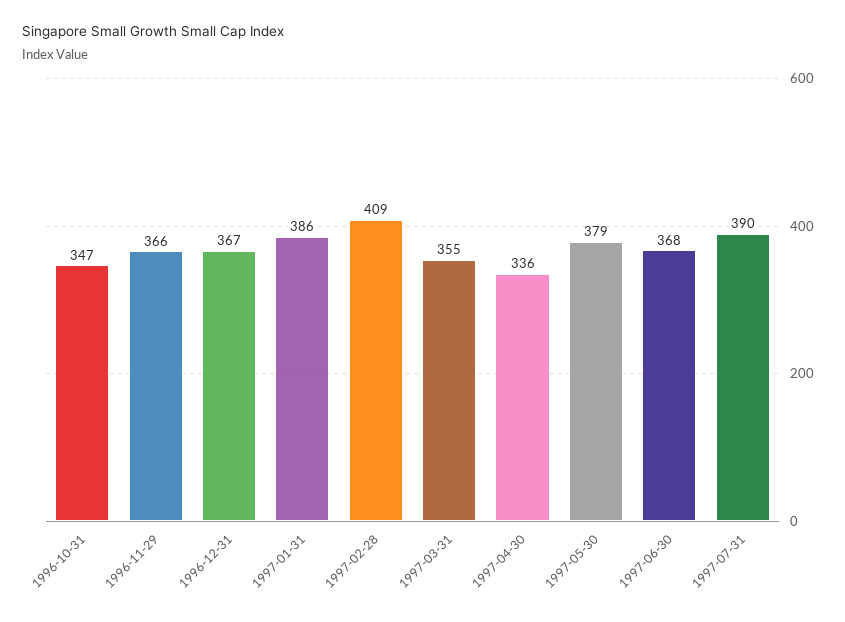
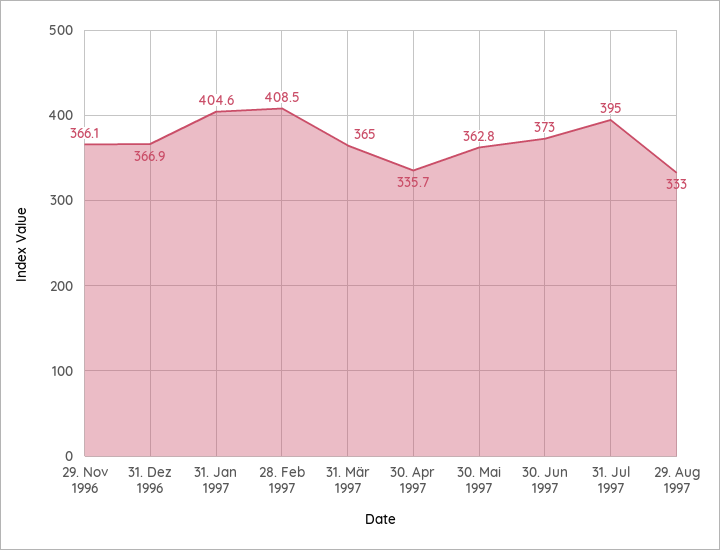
1996-10-31: 347 -> none
1997-01-31: 386 -> 404.6
1997-03-31: 355 -> 365
1997-05-30: 379 -> 362.8
1997-06-30: 368 -> 373
1997-07-31: 390 -> 395
29. Aug 1997: none -> 333

